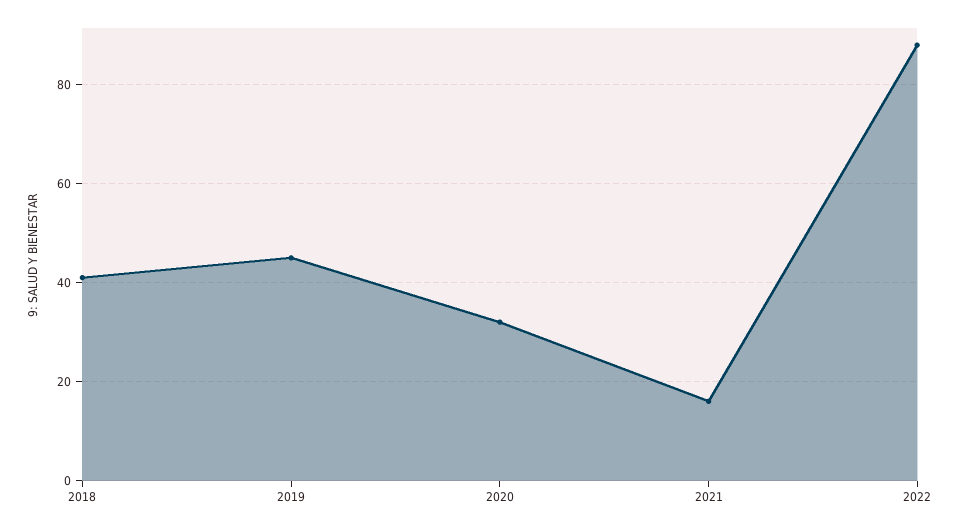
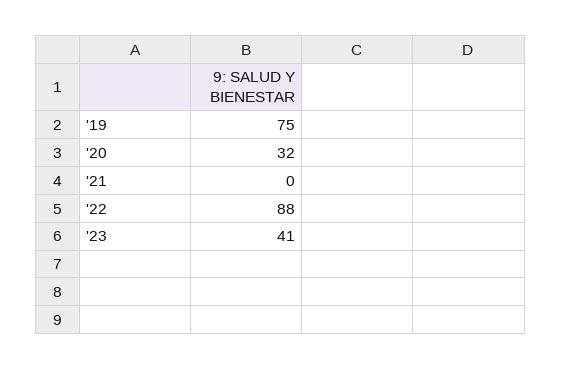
2018: 40 -> none
2019: 45 -> 75
2021: 15 -> 0
'23: none -> 41

